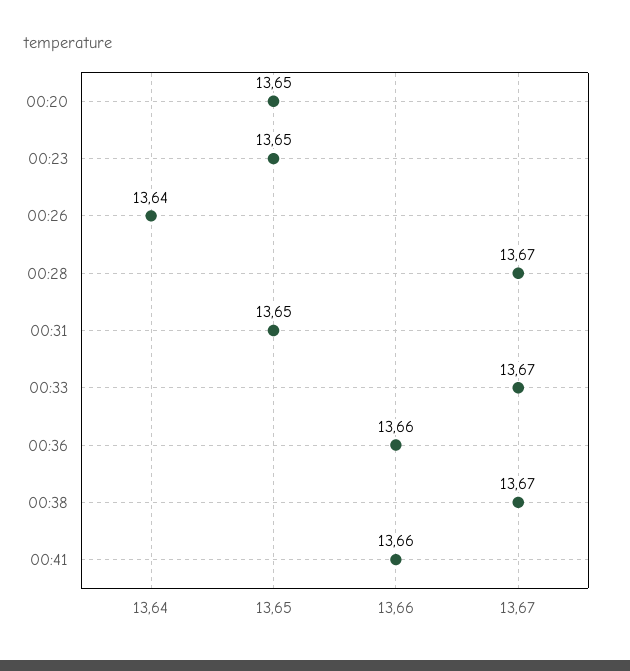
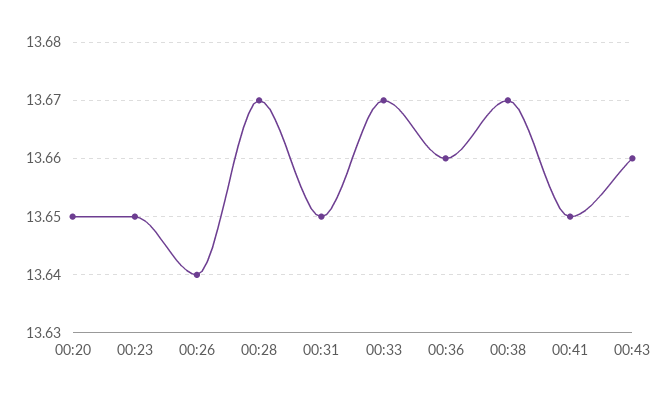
00:41: 13.66 -> 13.65
00:43: none -> 13.66

